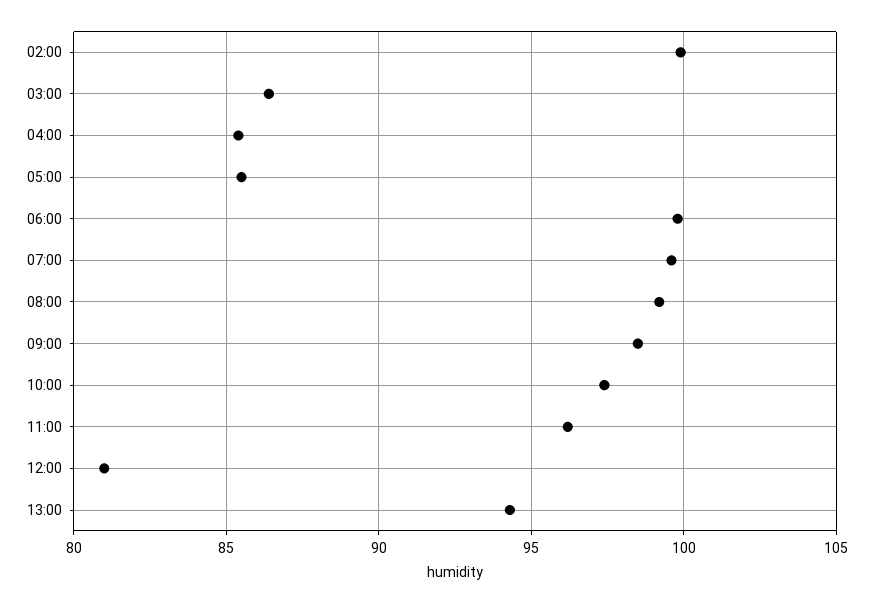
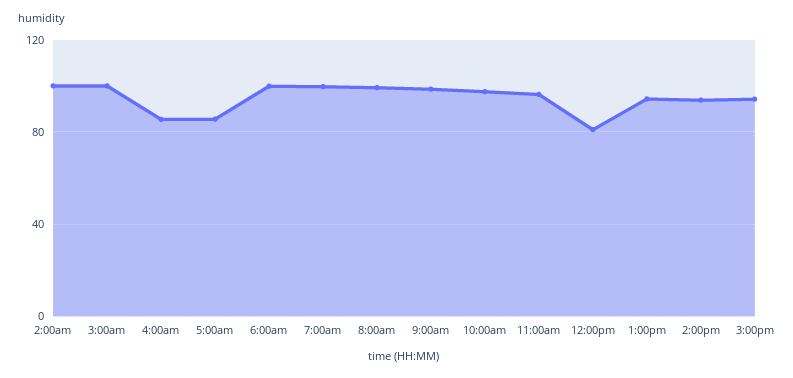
03:00: 86.5 -> 100
2:00pm: none -> 95
3:00pm: none -> 95

